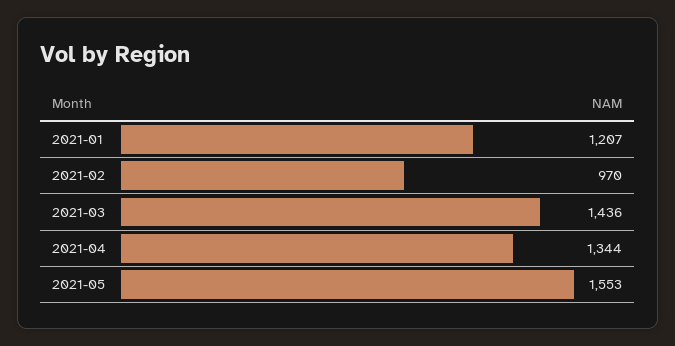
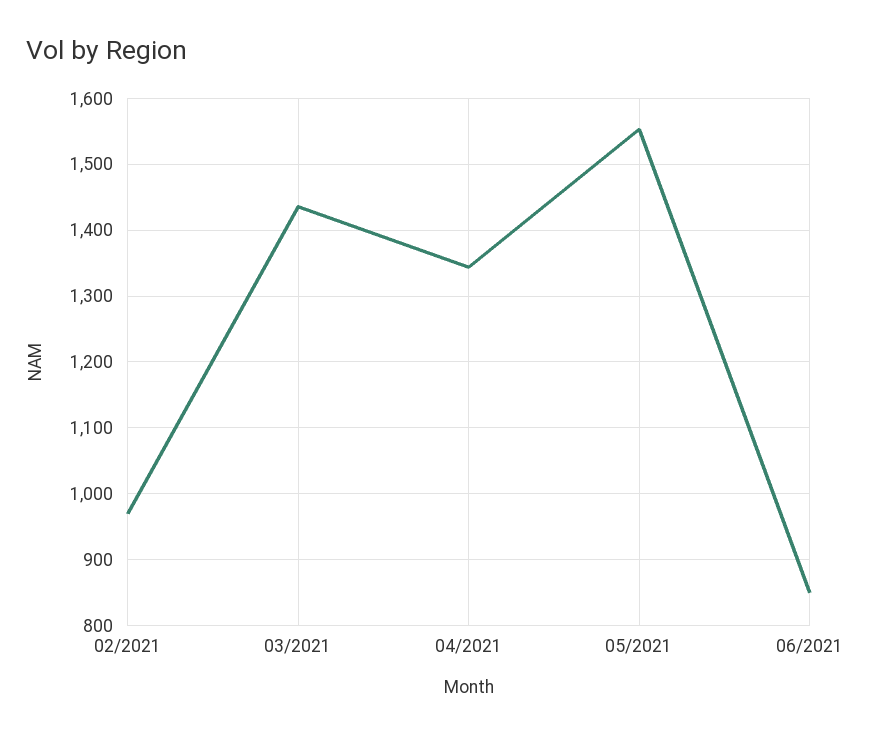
2021-01: 1207 -> none
06/2021: none -> 850

